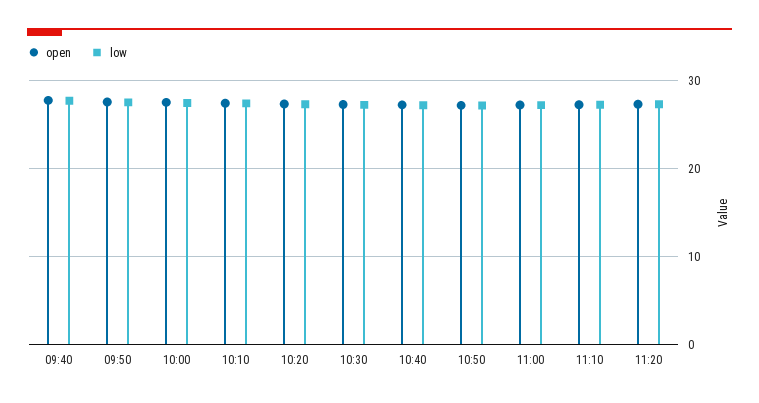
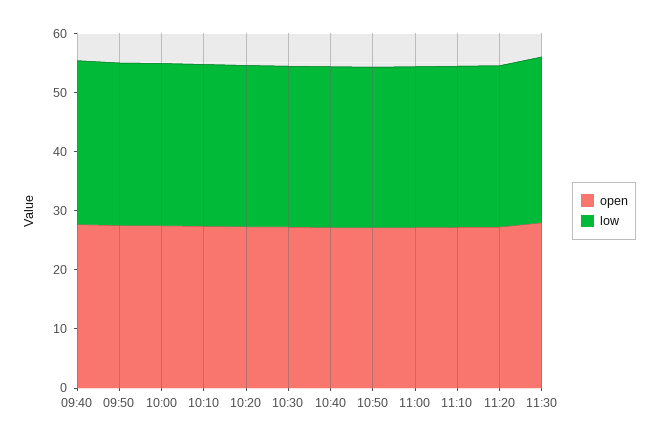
open, 11:30: none -> 28
low, 11:30: none -> 28

